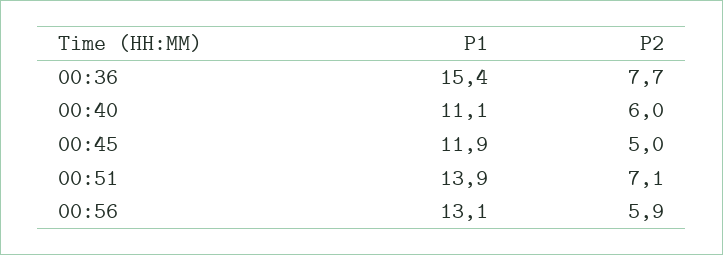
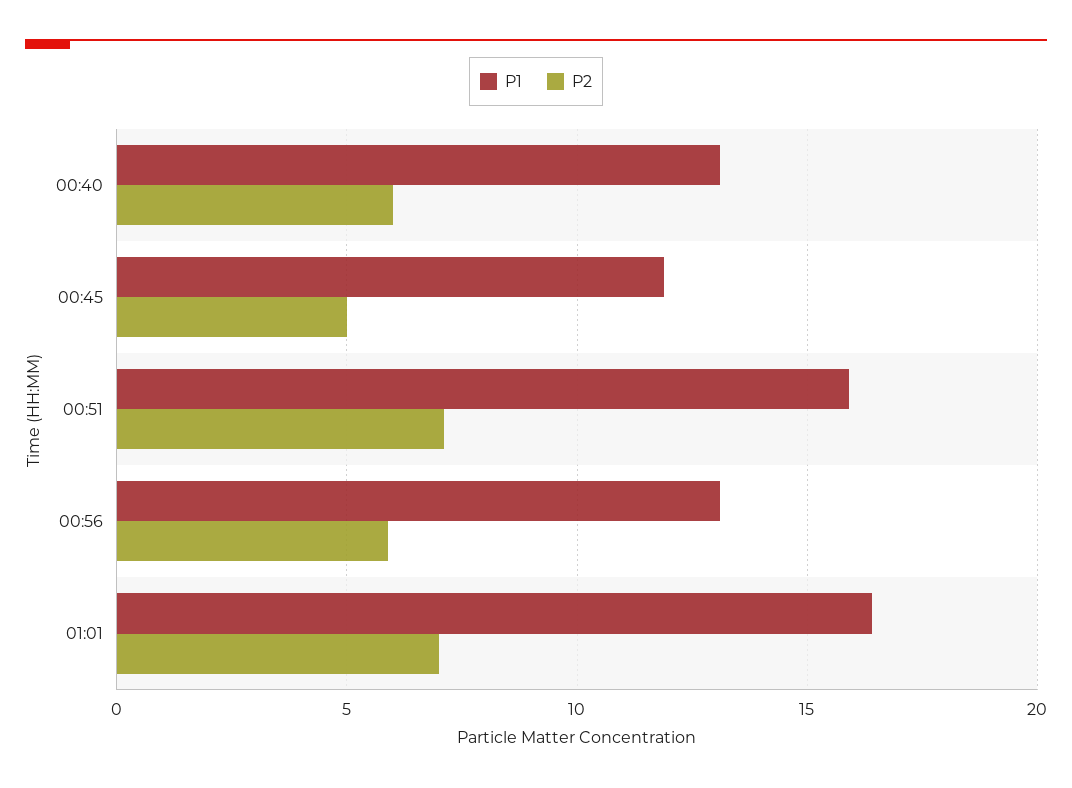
P1, 00:36: 15.4 -> none
P2, 00:36: 7.7 -> none
P1, 00:40: 11.1 -> 13
P1, 00:51: 13.9 -> 16
P1, 01:01: none -> 16.5
P2, 01:01: none -> 7

